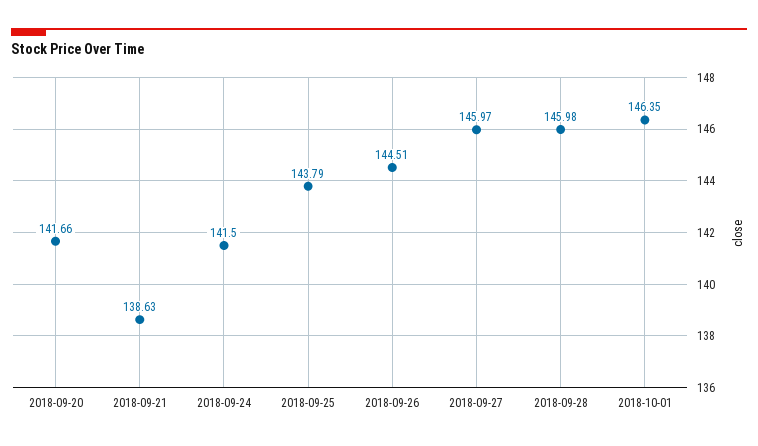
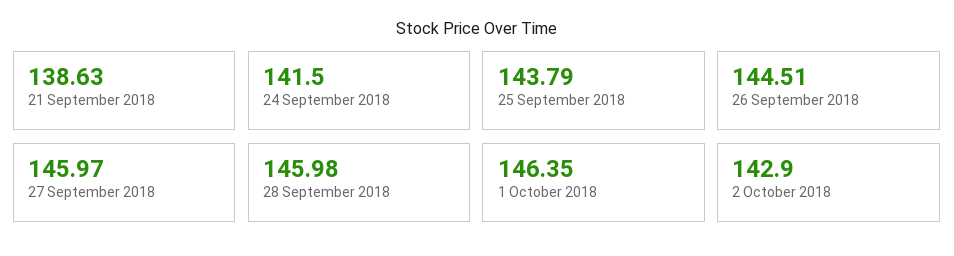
2018-09-20: 141.66 -> none
2 October 2018: none -> 142.9

